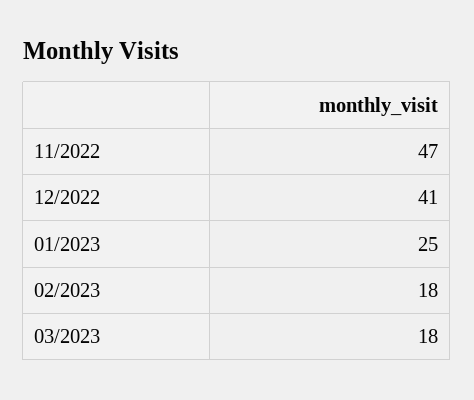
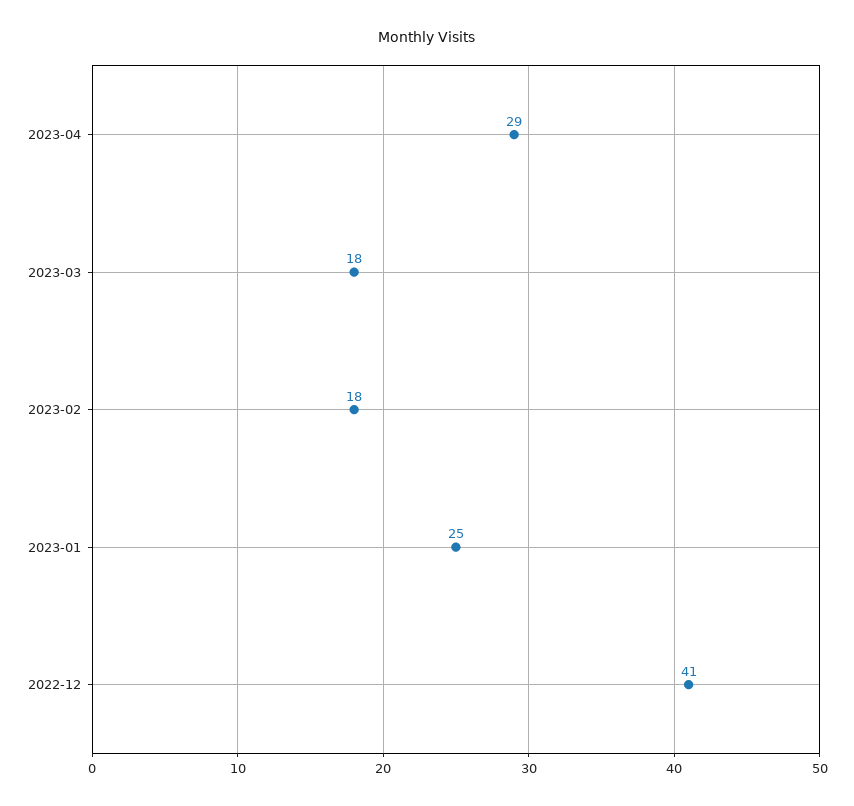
11/2022: 47 -> none
2023-04: none -> 29

